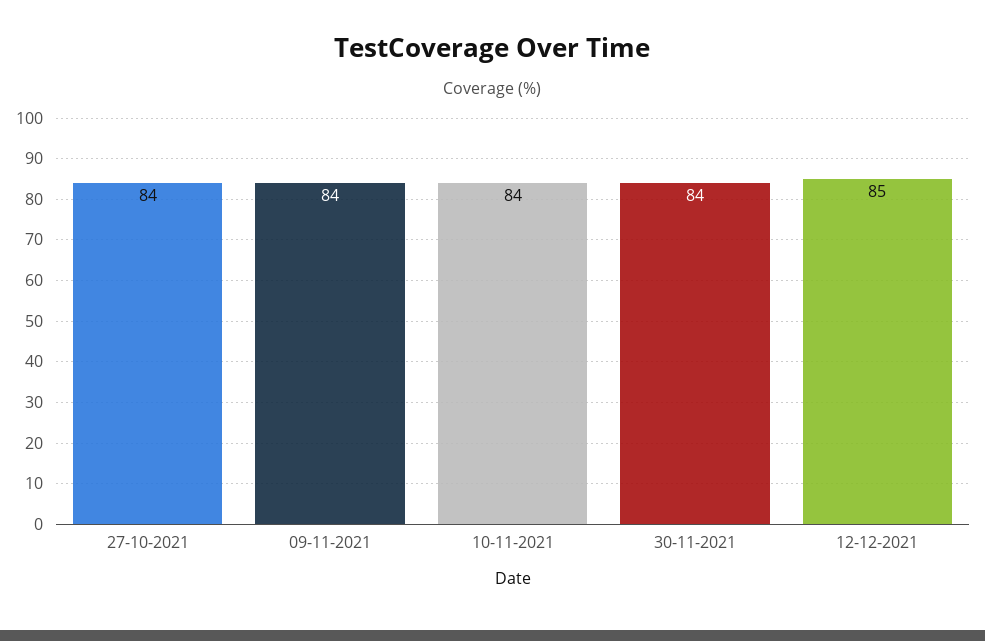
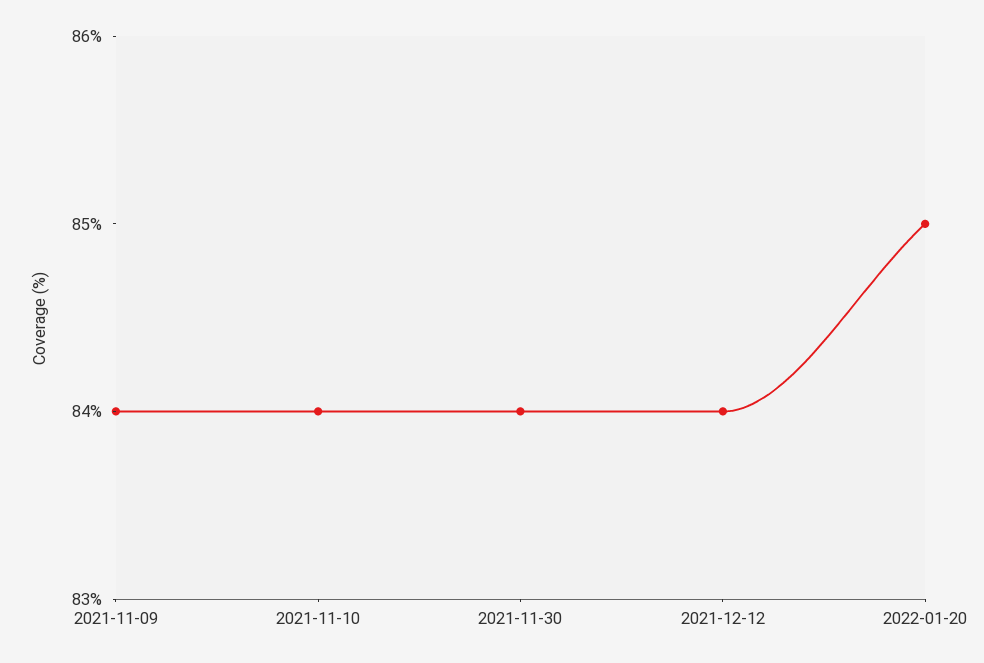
27-10-2021: 84 -> none
12-12-2021: 85 -> 84
2022-01-20: none -> 85

